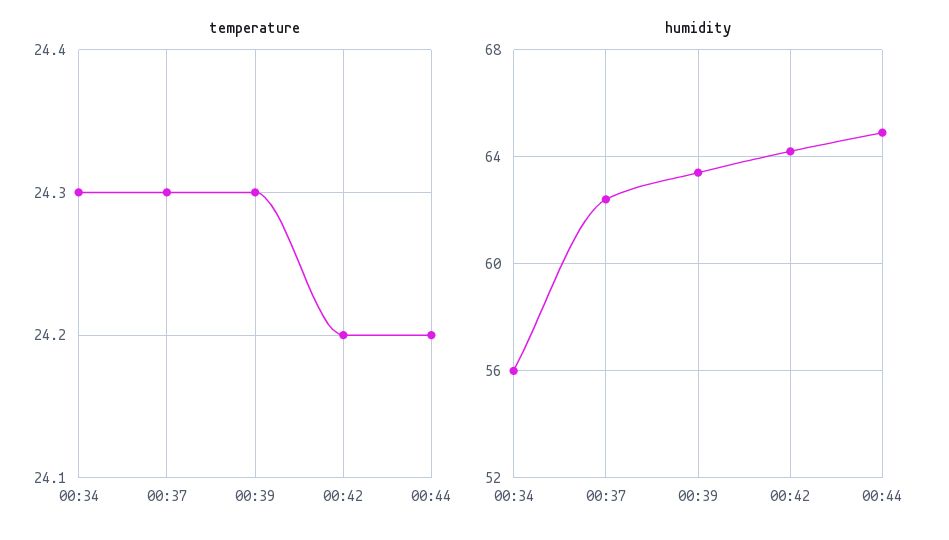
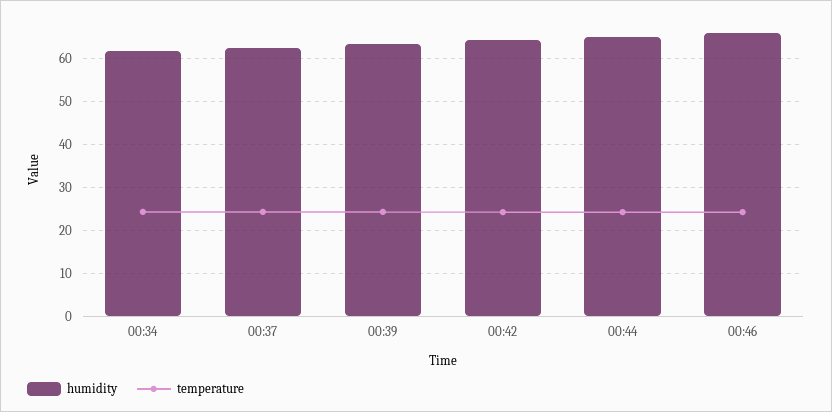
humidity, 00:34: 56 -> 62
humidity, 00:46: none -> 66
temperature, 00:46: none -> 24

